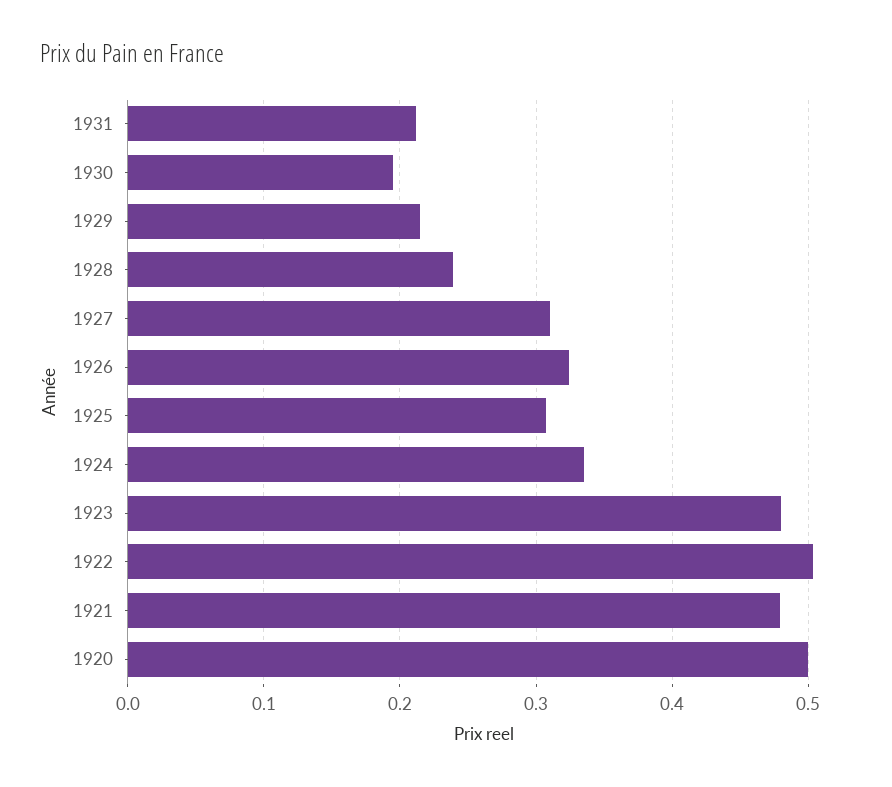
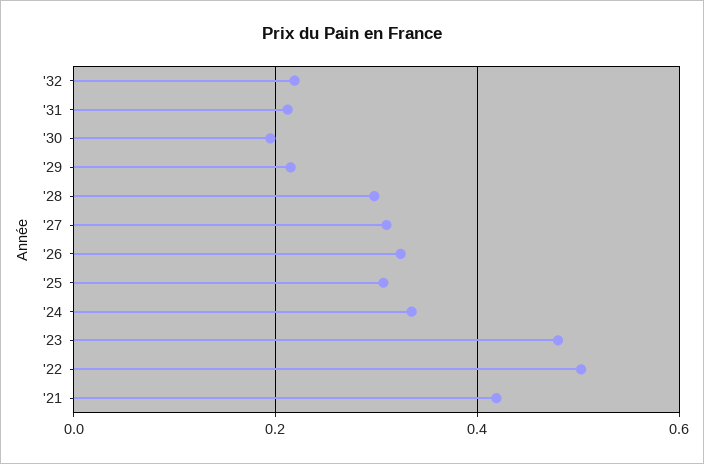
1928: 0.24 -> 0.3
1921: 0.48 -> 0.42
1920: 0.5 -> none
'32: none -> 0.22

